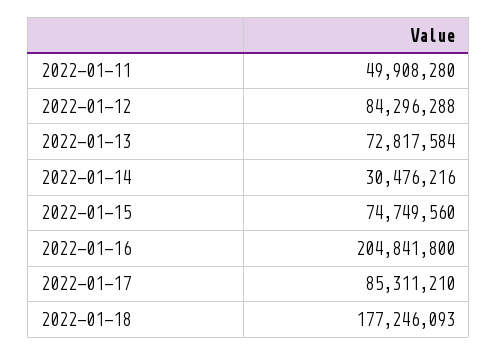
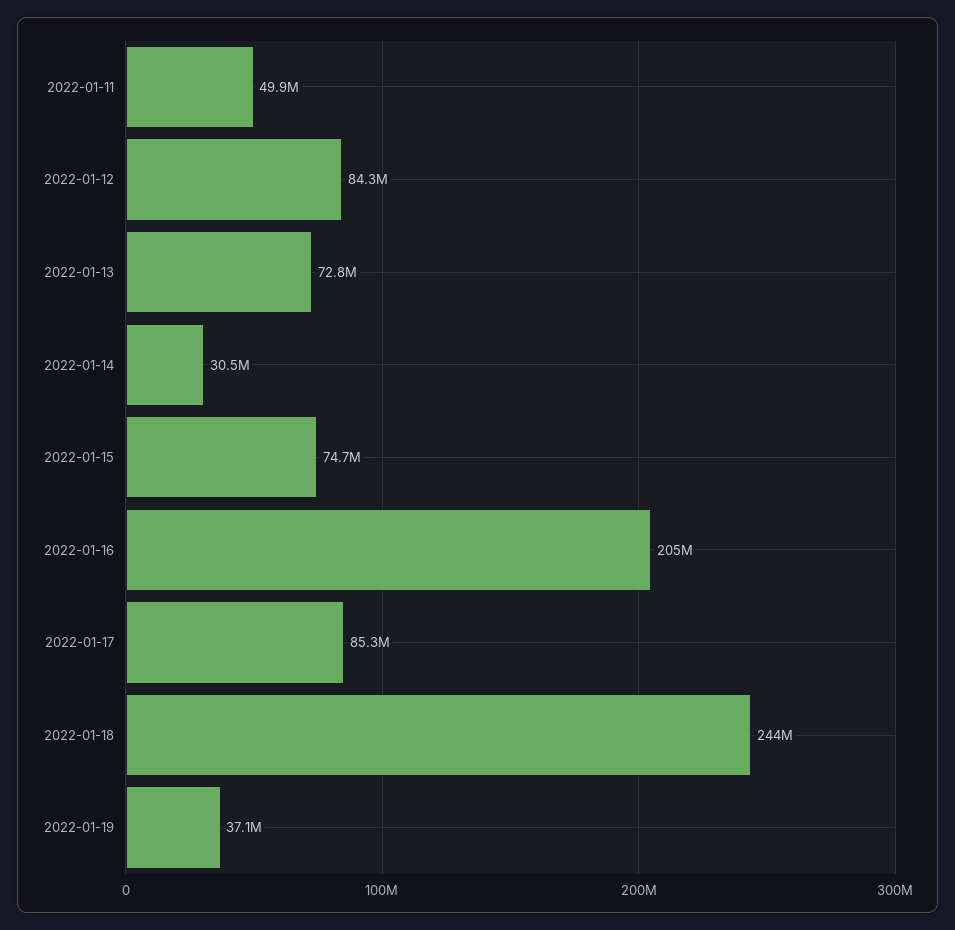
2022-01-18: 177246093 -> 244000000
2022-01-19: none -> 37100000

